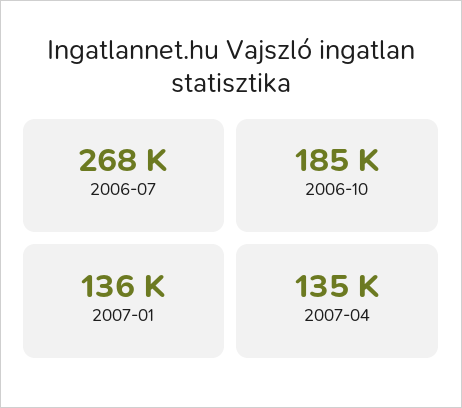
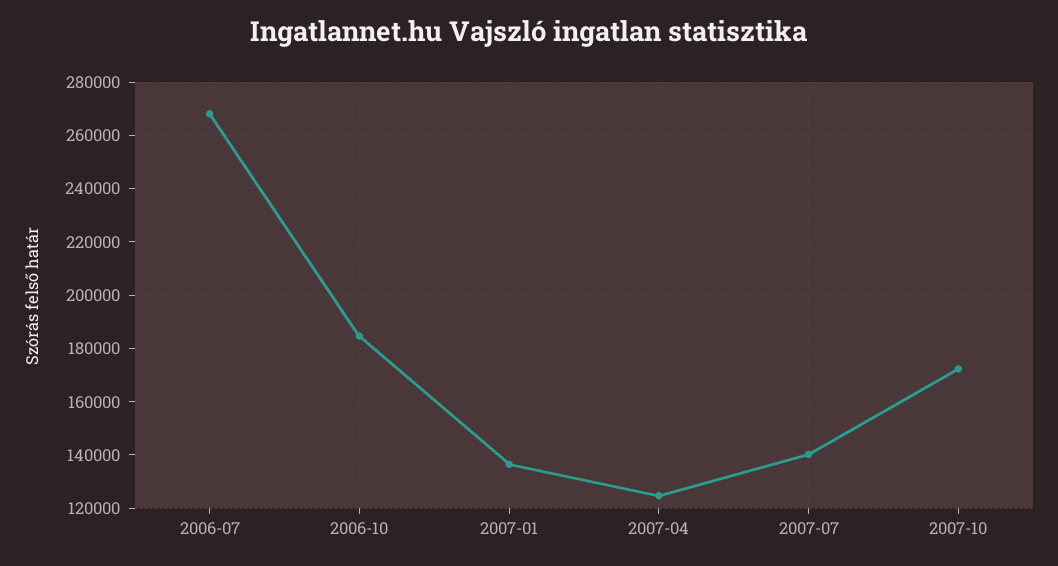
2007-04: 135000 -> 125000
2007-07: none -> 140000
2007-10: none -> 172500

